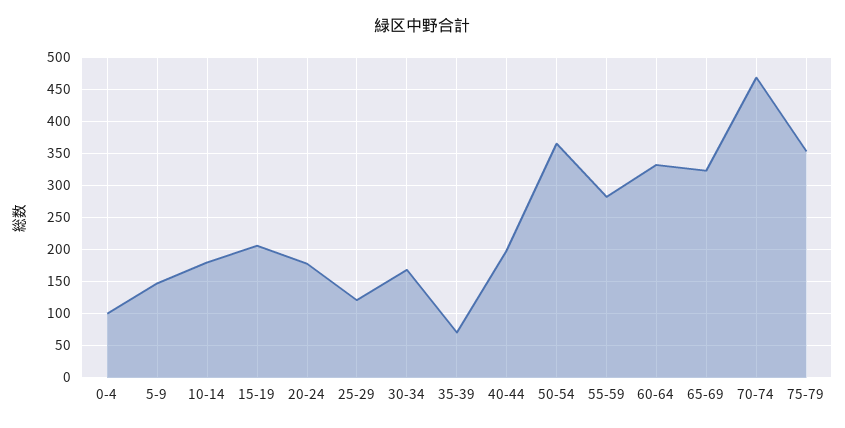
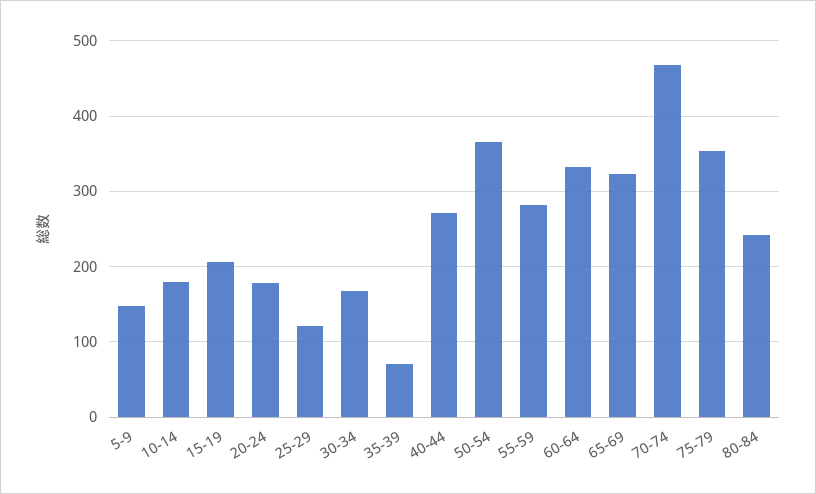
0-4: 100 -> none
40-44: 200 -> 270
80-84: none -> 240

